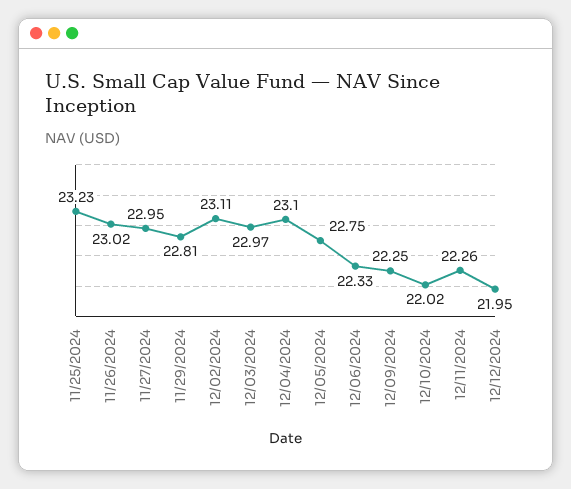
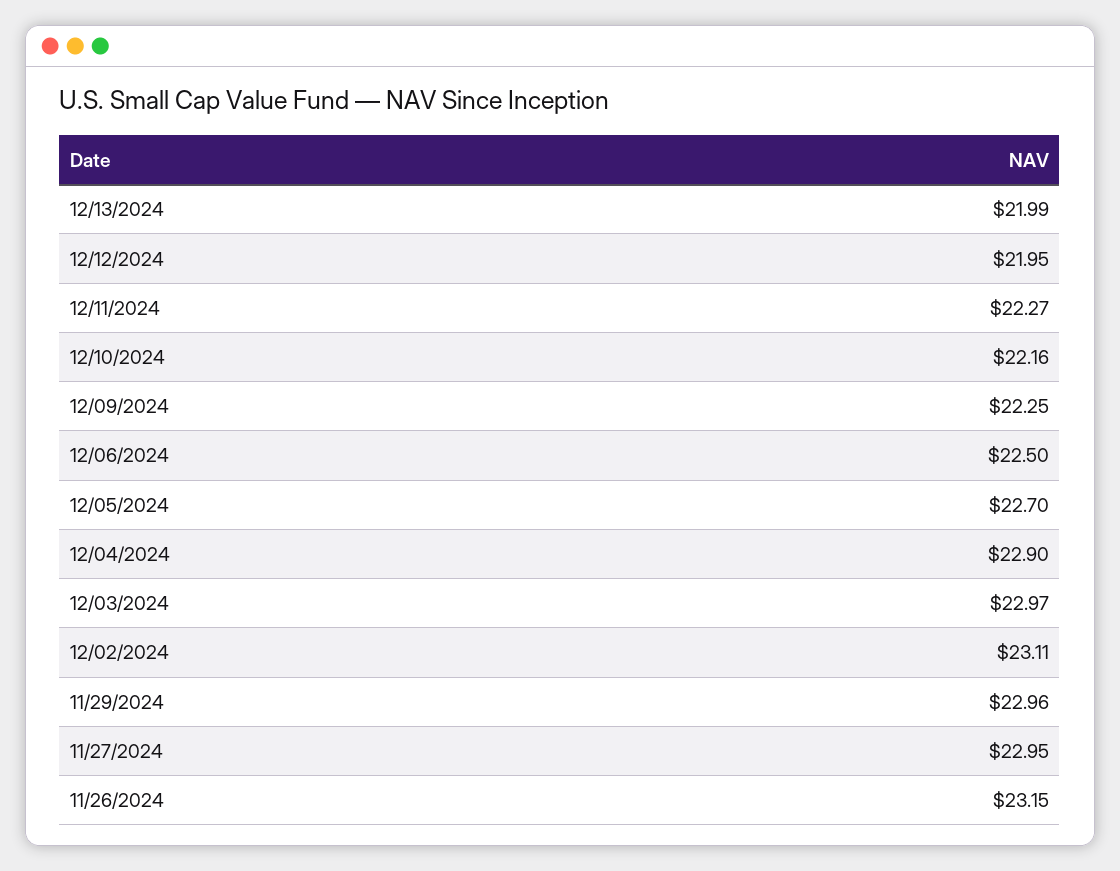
11/25/2024: 23.23 -> none
11/26/2024: 23.02 -> 23.15
11/29/2024: 22.81 -> 22.96
12/04/2024: 23.1 -> 22.9
12/05/2024: 22.75 -> 22.7
12/06/2024: 22.33 -> 22.5
12/10/2024: 22.02 -> 22.16
12/11/2024: 22.26 -> 22.27
12/13/2024: none -> 21.99

